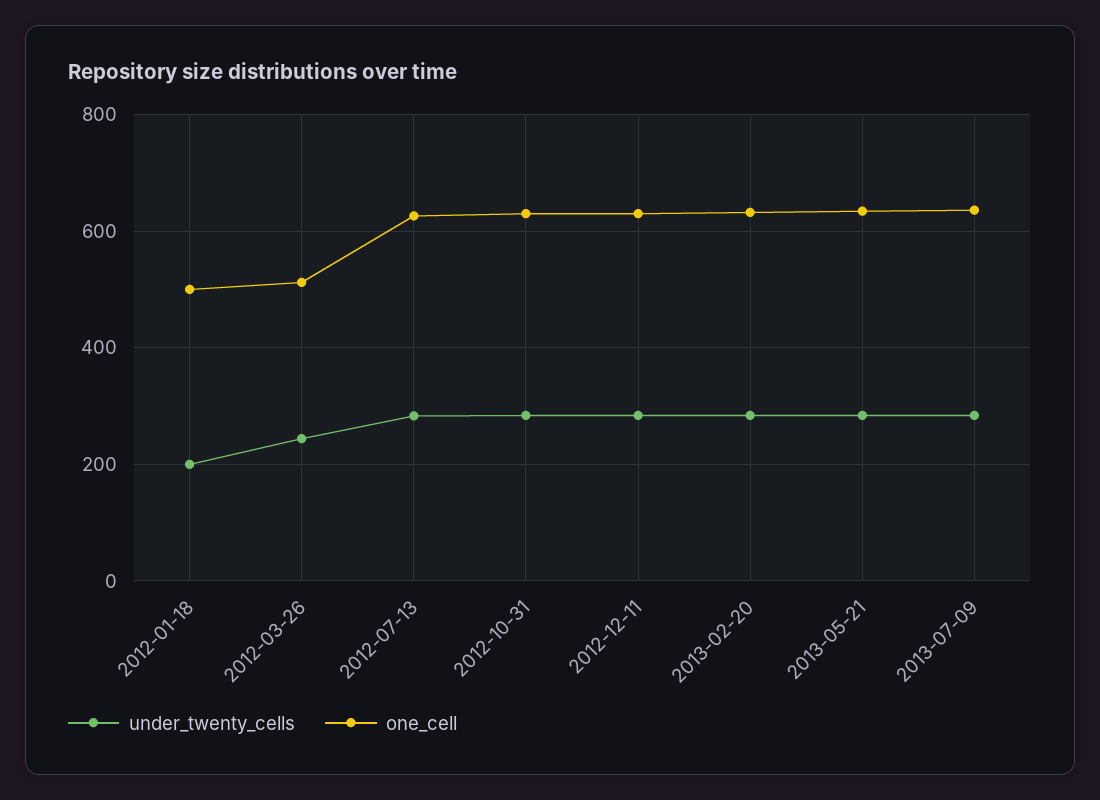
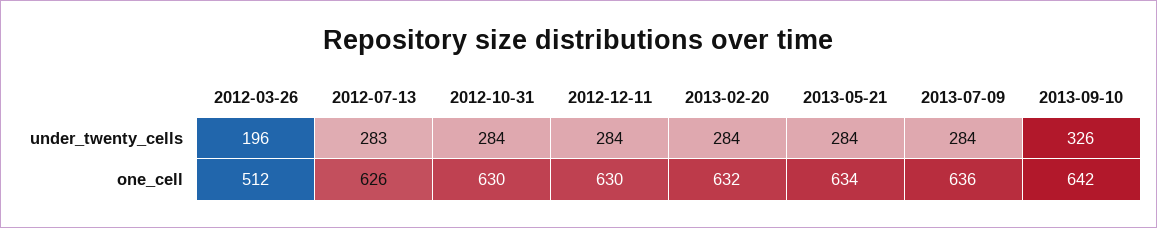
under_twenty_cells, 2012-01-18: 200 -> none
one_cell, 2012-01-18: 500 -> none
under_twenty_cells, 2012-03-26: 240 -> 196
under_twenty_cells, 2013-09-10: none -> 326
one_cell, 2013-09-10: none -> 642

